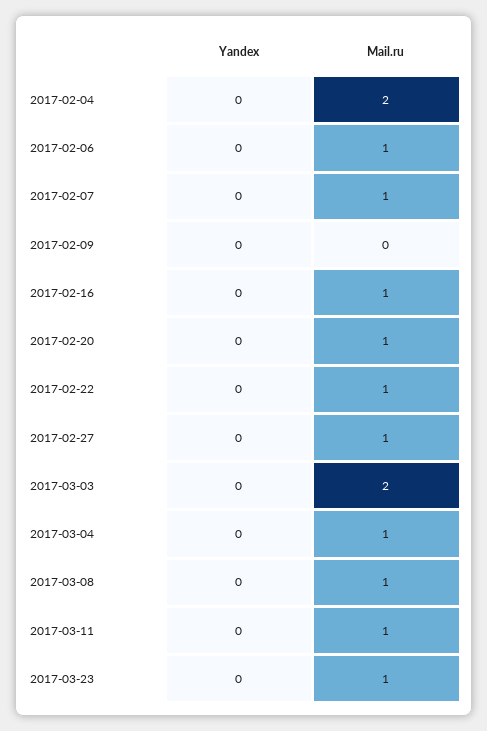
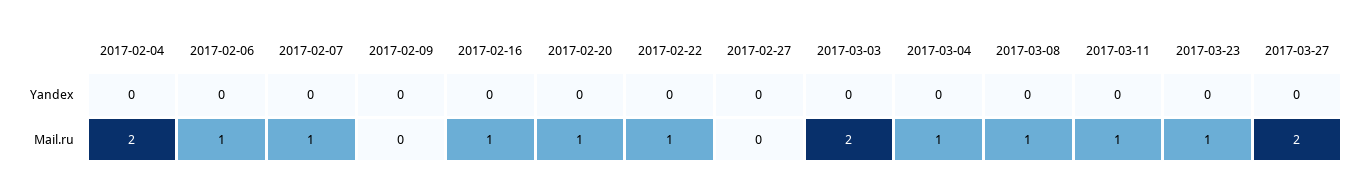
Mail.ru, 2017-02-27: 1 -> 0
Yandex, 2017-03-27: none -> 0
Mail.ru, 2017-03-27: none -> 2

